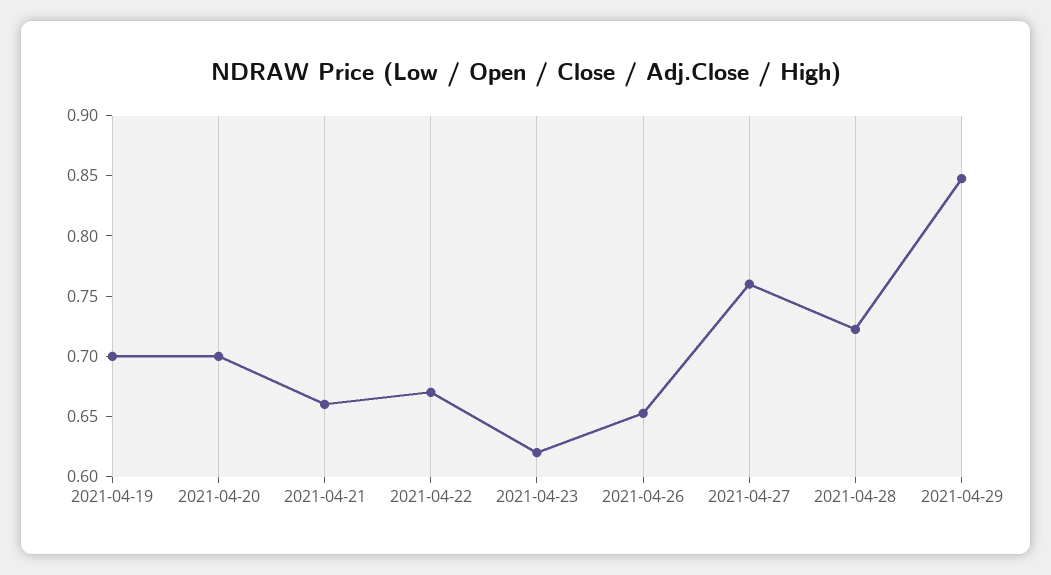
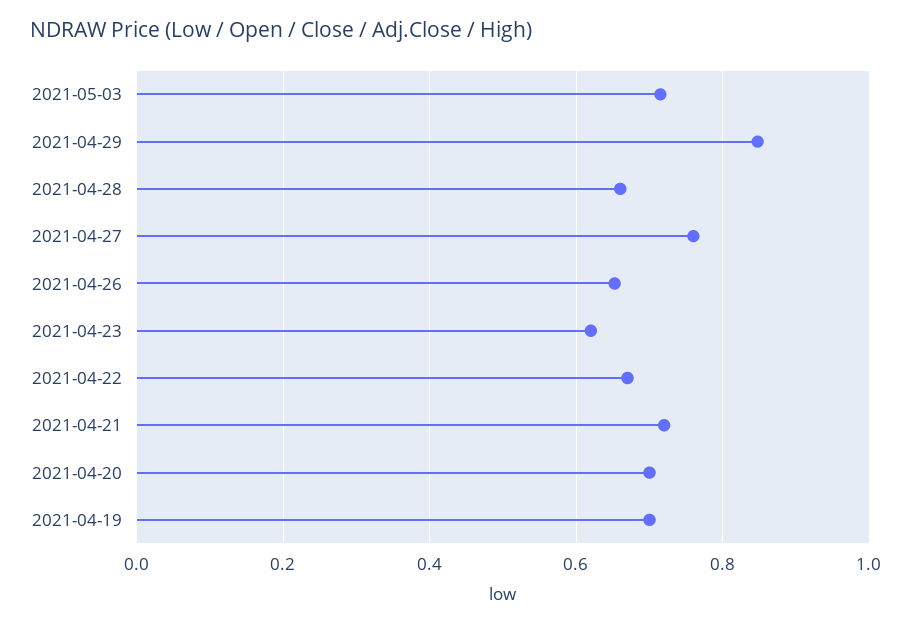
2021-04-21: 0.66 -> 0.72
2021-04-28: 0.72 -> 0.66
2021-05-03: none -> 0.72

